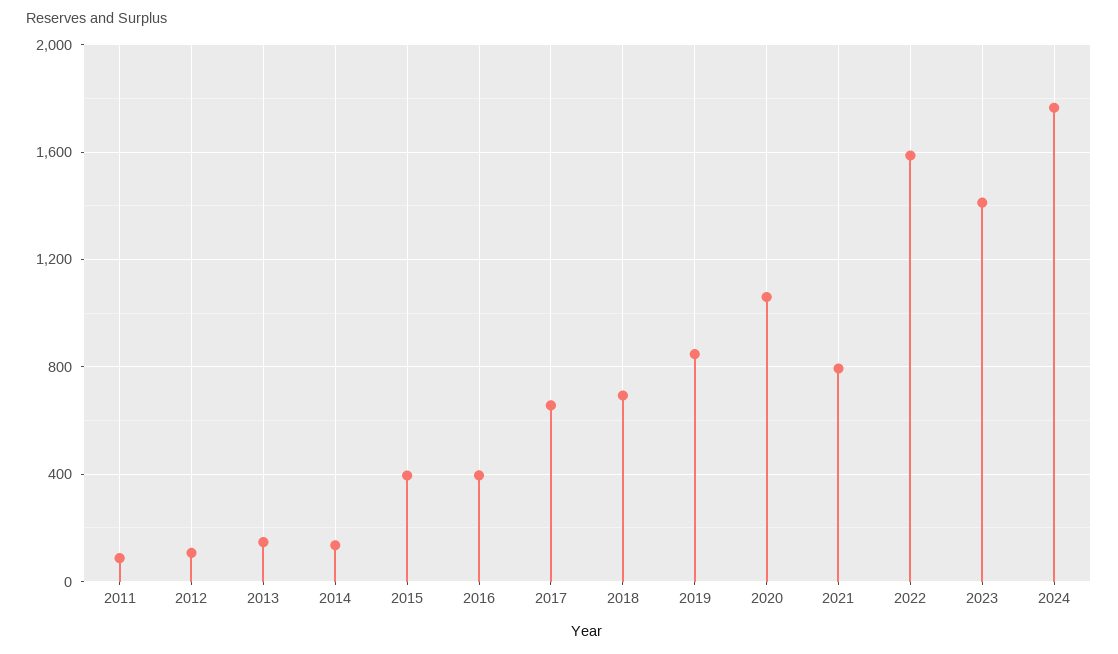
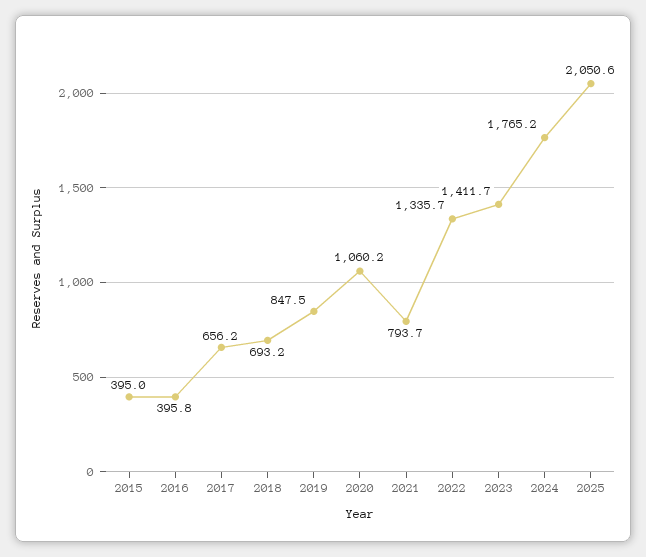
2011: 100 -> none
2012: 100 -> none
2013: 150 -> none
2014: 150 -> none
2022: 1600 -> 1335.7
2025: none -> 2050.6

